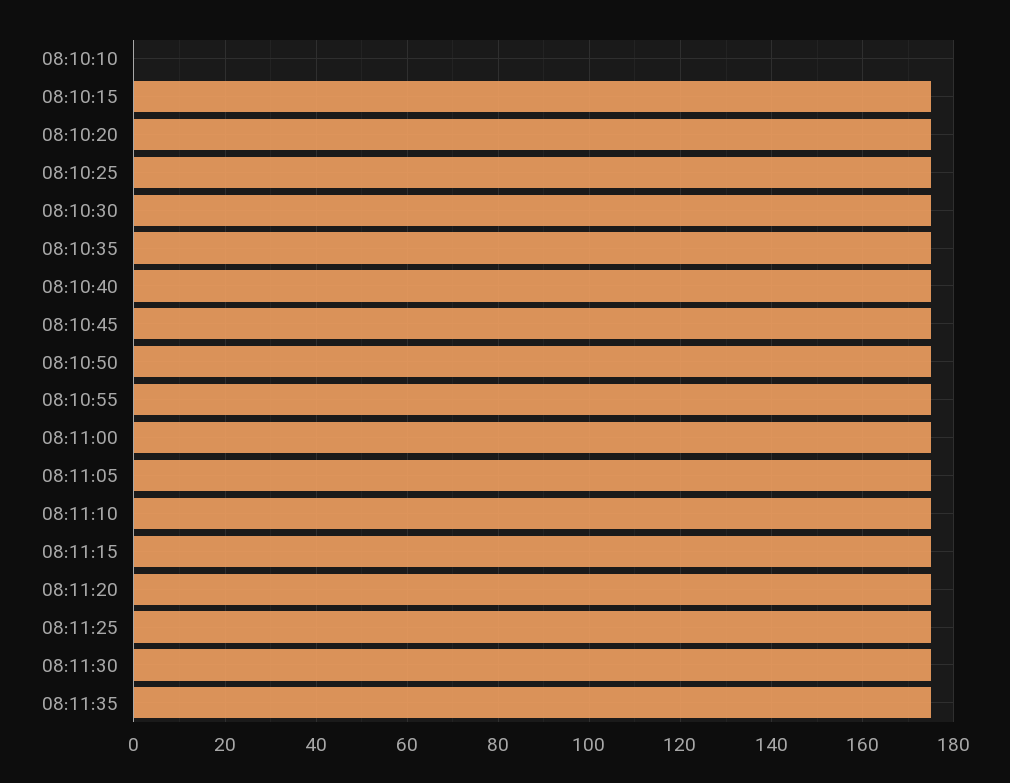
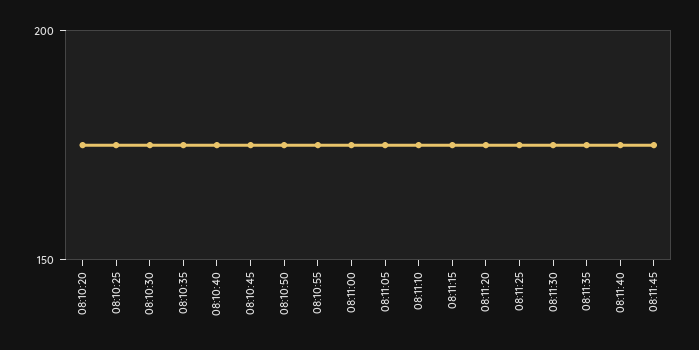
08:10:10: 0 -> none
08:10:15: 175 -> none
08:11:40: none -> 175
08:11:45: none -> 175

